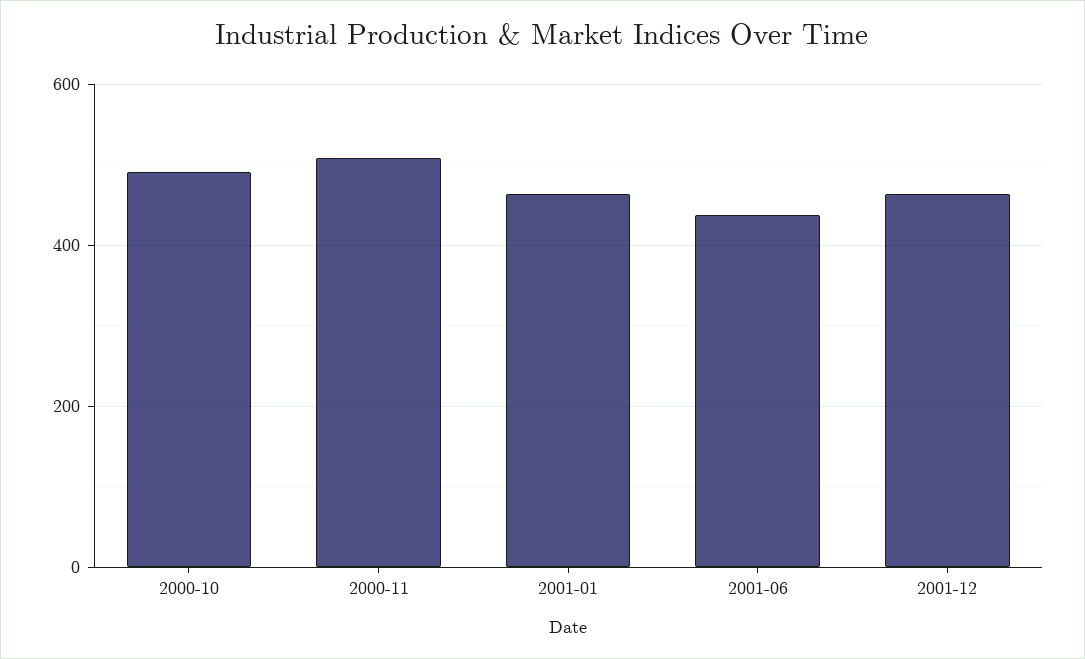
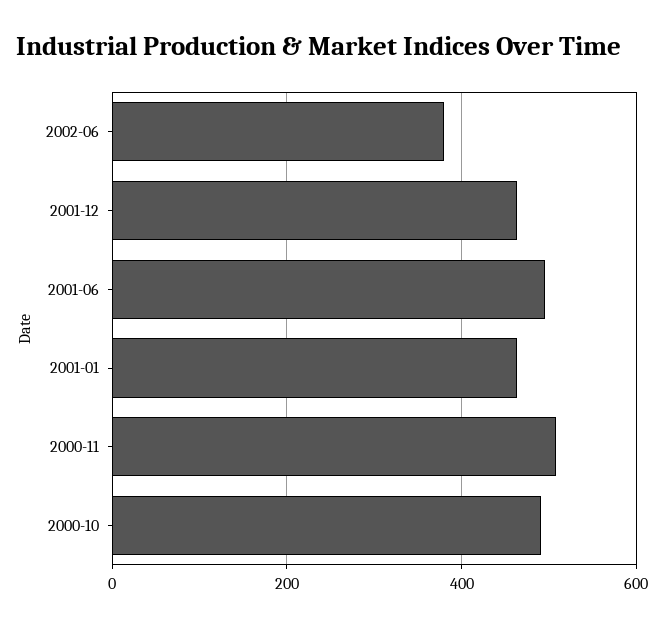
2001-06: 440 -> 500
2002-06: none -> 380

